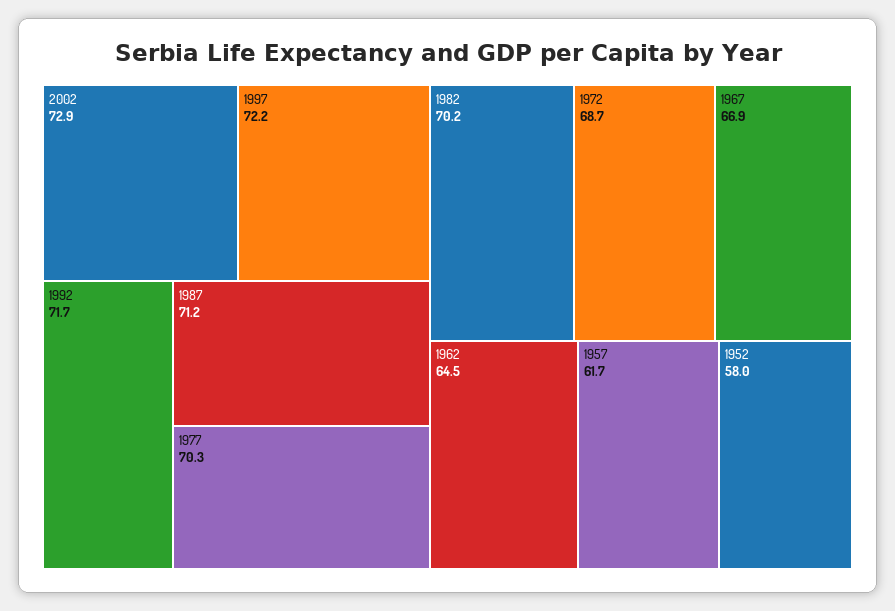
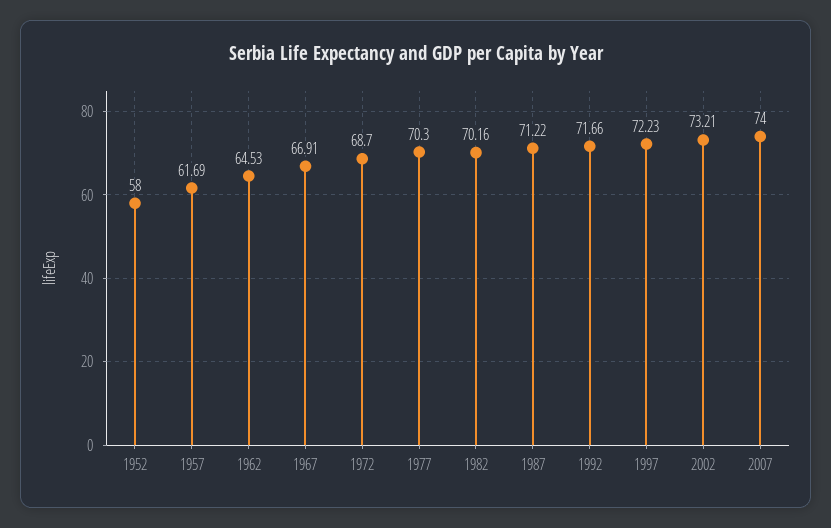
2002: 72.9 -> 73.21
2007: none -> 74

